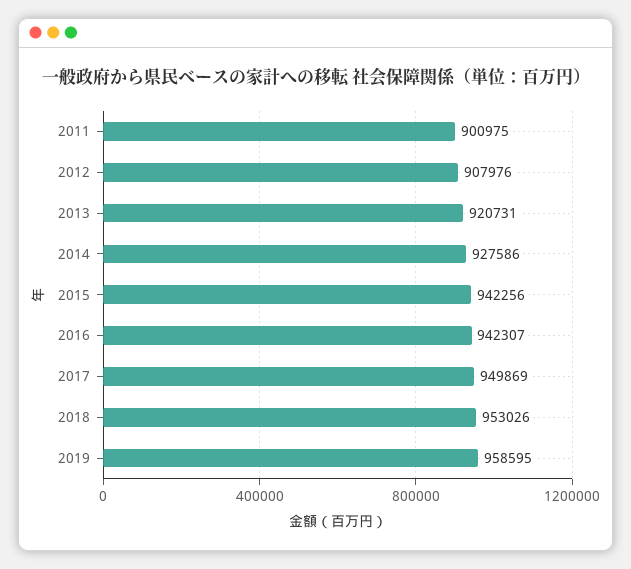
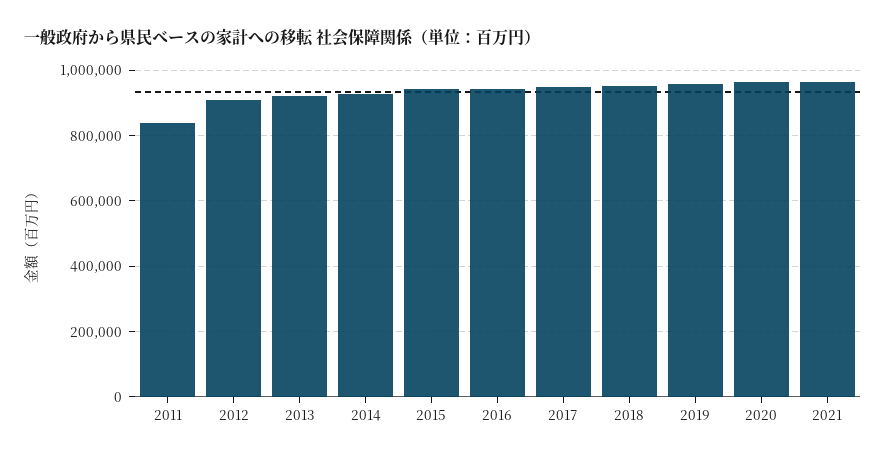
2011: 900975 -> 840000
2020: none -> 960000
2021: none -> 960000

